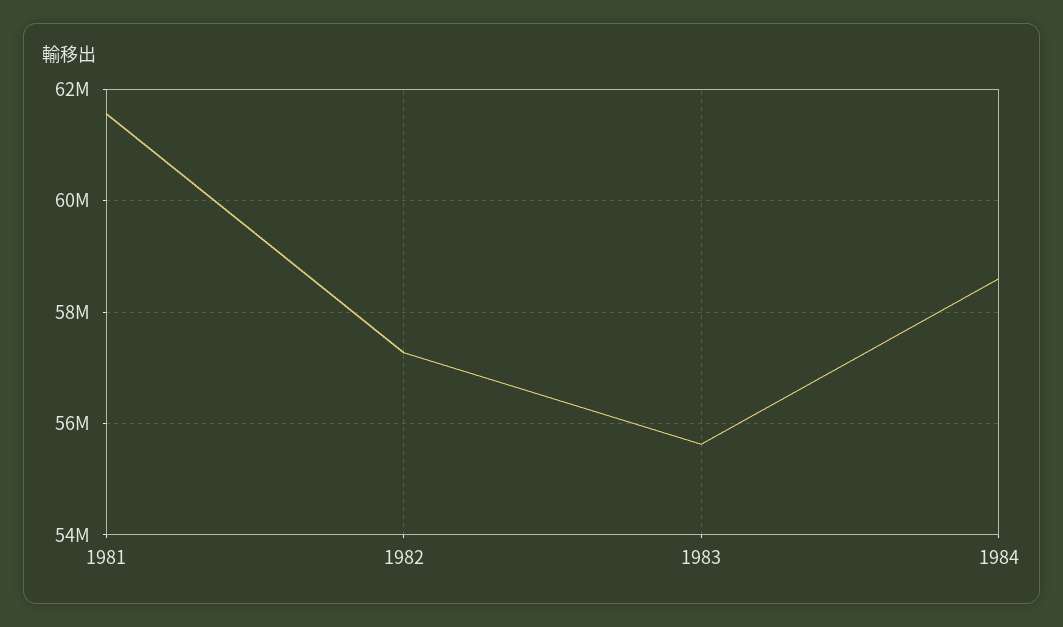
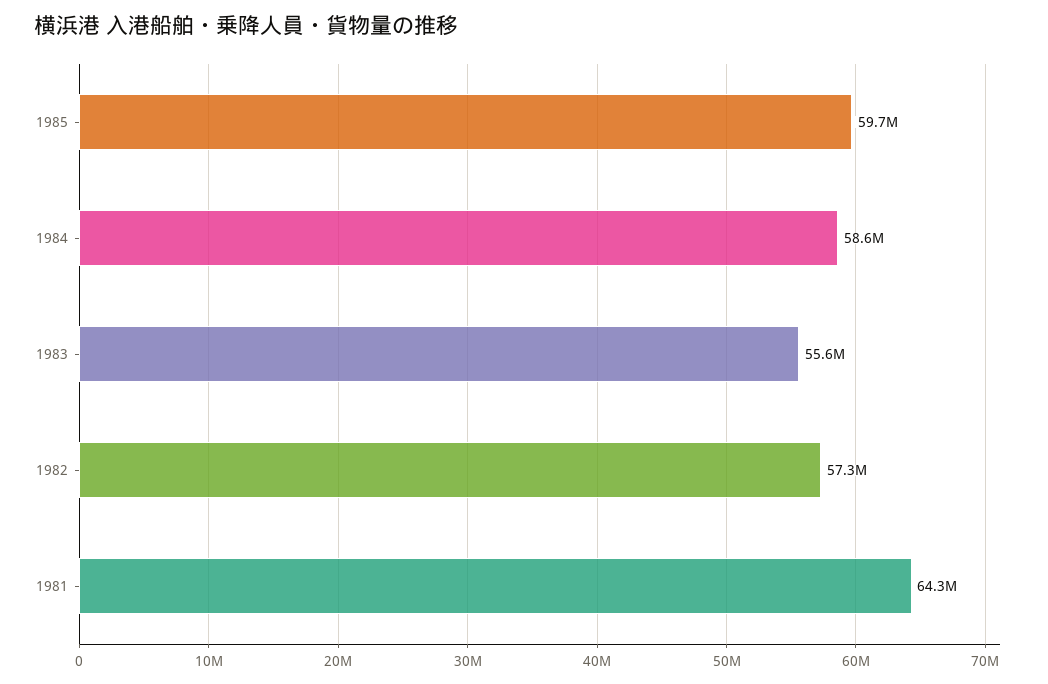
1981: 61600000 -> 64300000
1985: none -> 59700000

